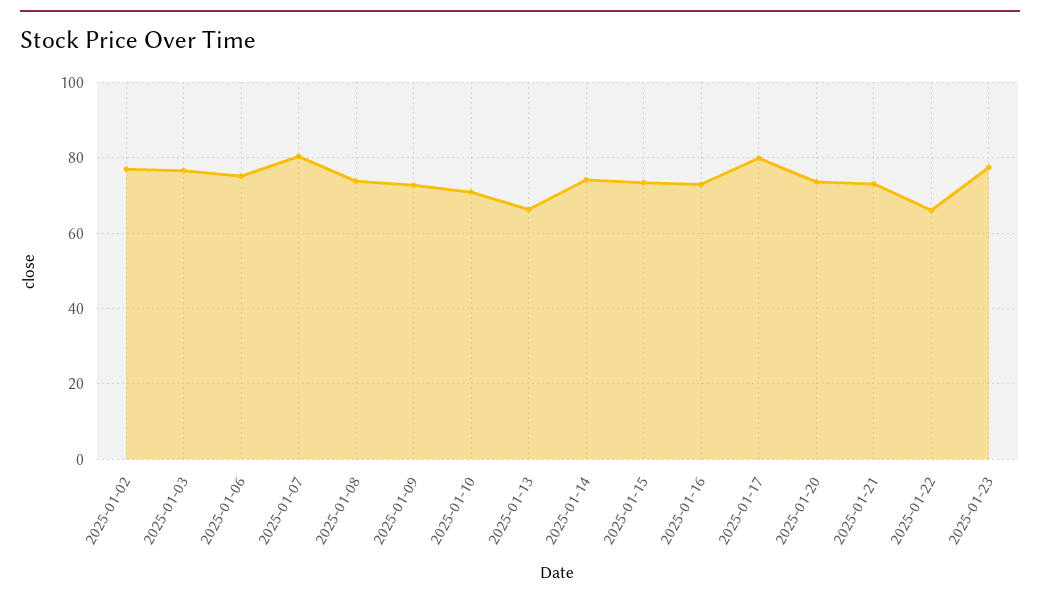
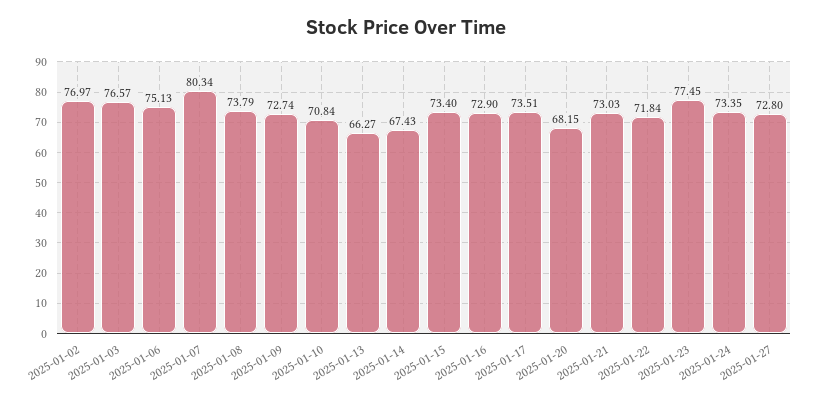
2025-01-14: 74 -> 67.43
2025-01-17: 80 -> 73.51
2025-01-20: 74 -> 68.15
2025-01-22: 66 -> 71.84
2025-01-24: none -> 73.35
2025-01-27: none -> 72.8

